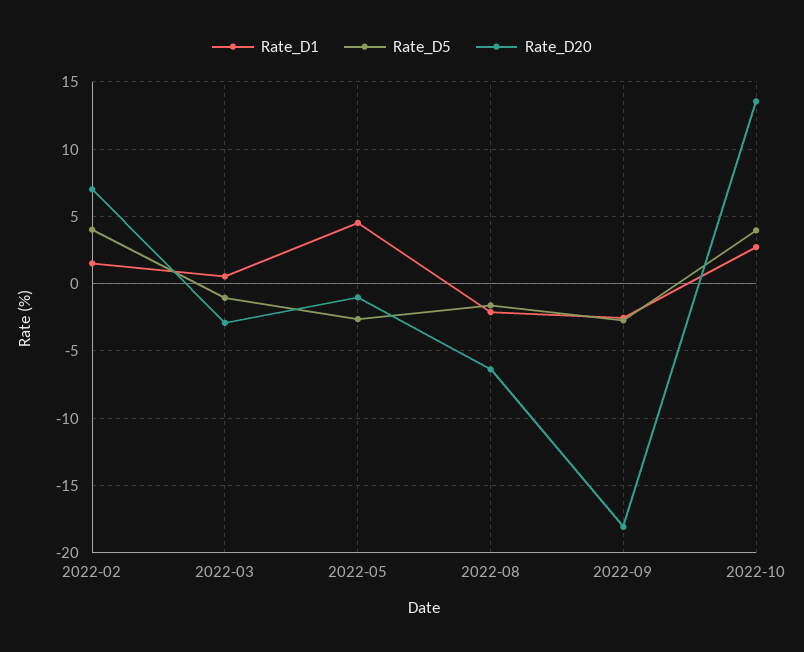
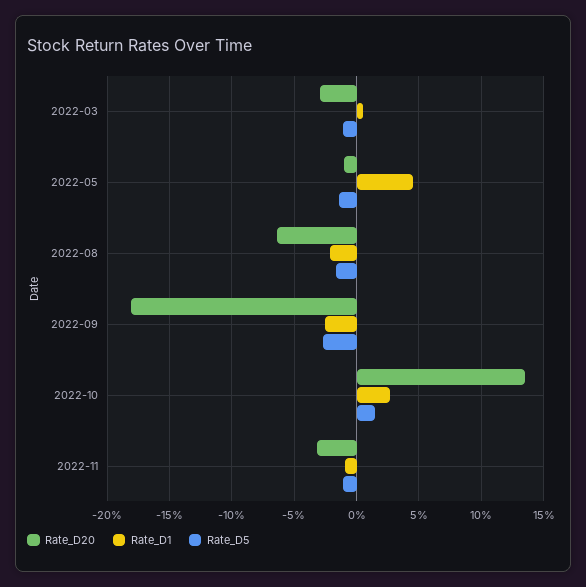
Rate_D1, 2022-02: 1.5 -> none
Rate_D5, 2022-02: 4 -> none
Rate_D20, 2022-02: 7 -> none
Rate_D5, 2022-05: -2.5 -> -1.5
Rate_D5, 2022-10: 4 -> 1.5
Rate_D20, 2022-11: none -> -3
Rate_D1, 2022-11: none -> -1
Rate_D5, 2022-11: none -> -1

